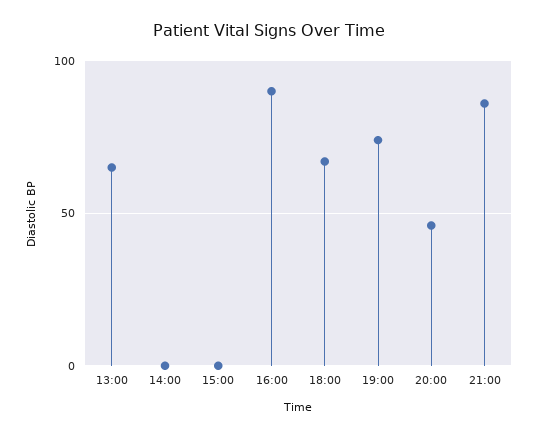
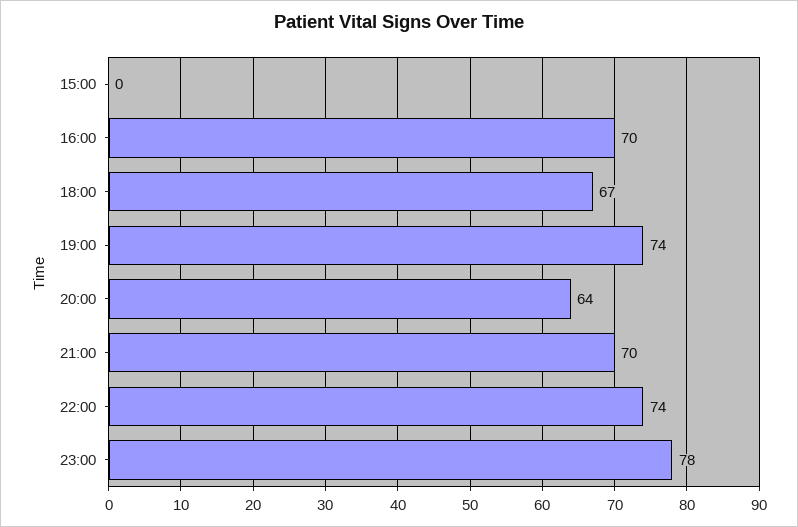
13:00: 65 -> none
14:00: 0 -> none
16:00: 90 -> 70
20:00: 45 -> 64
21:00: 85 -> 70
22:00: none -> 74
23:00: none -> 78

